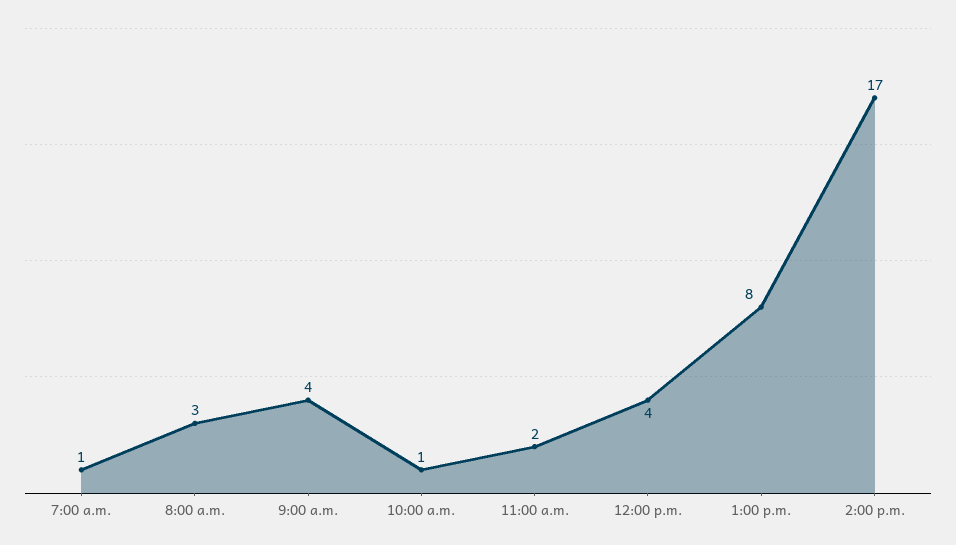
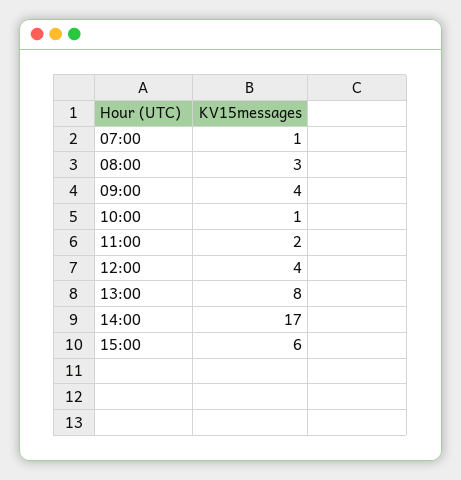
15:00: none -> 6

